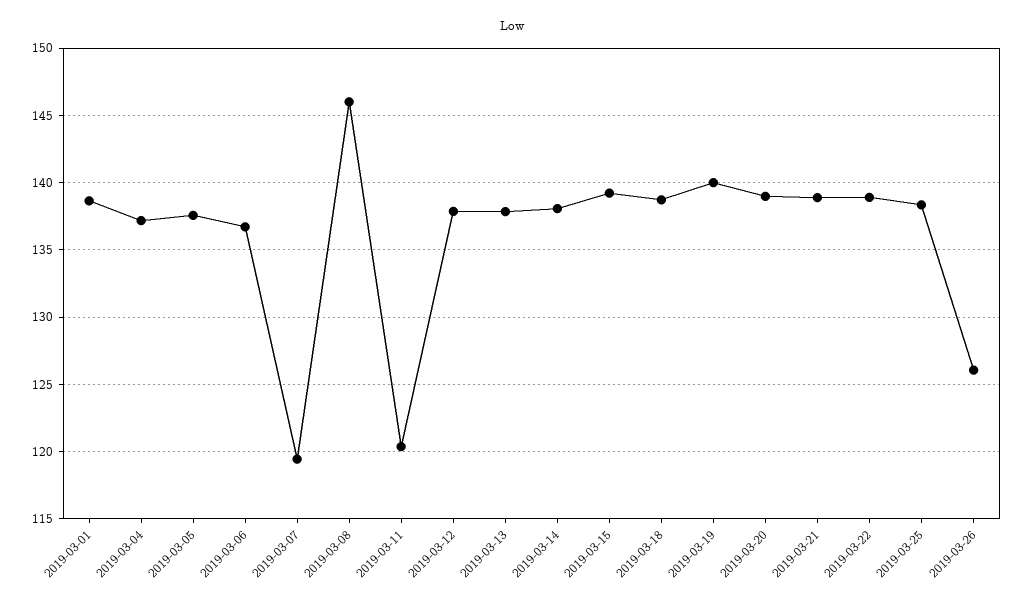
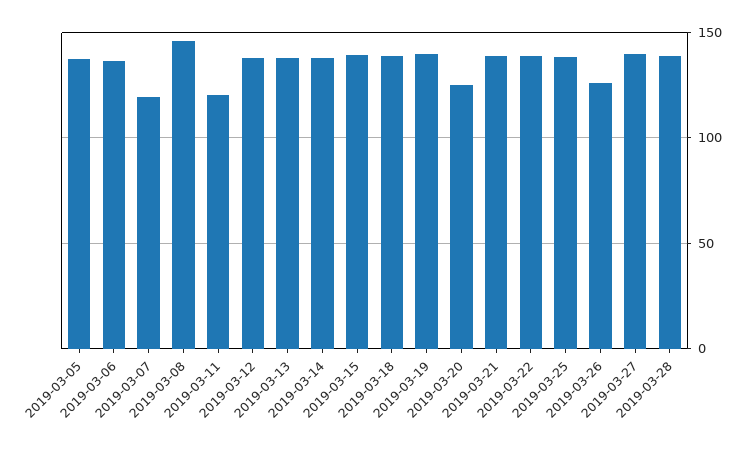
2019-03-01: 138.5 -> none
2019-03-04: 137 -> none
2019-03-20: 139 -> 125
2019-03-27: none -> 140
2019-03-28: none -> 140

